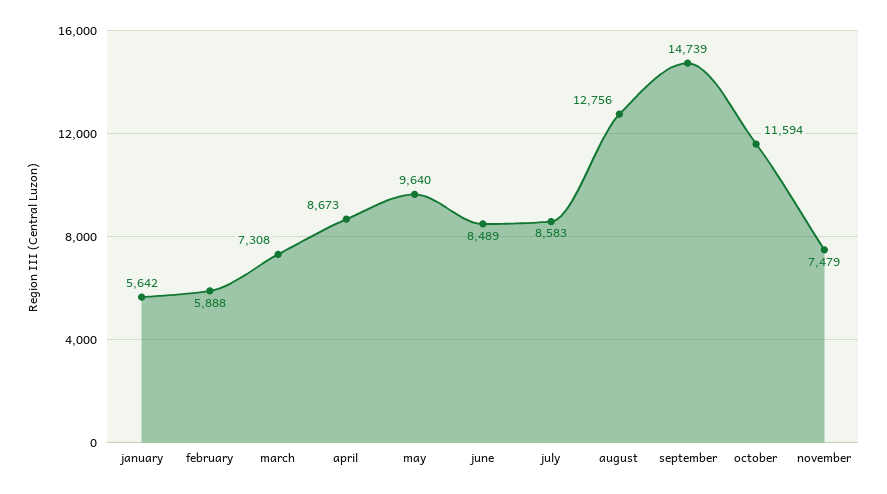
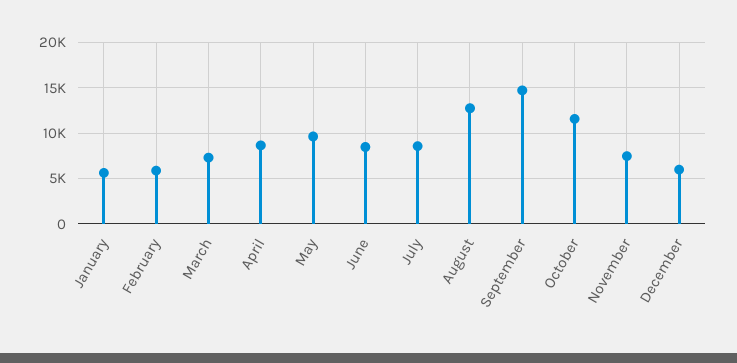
December: none -> 6000

